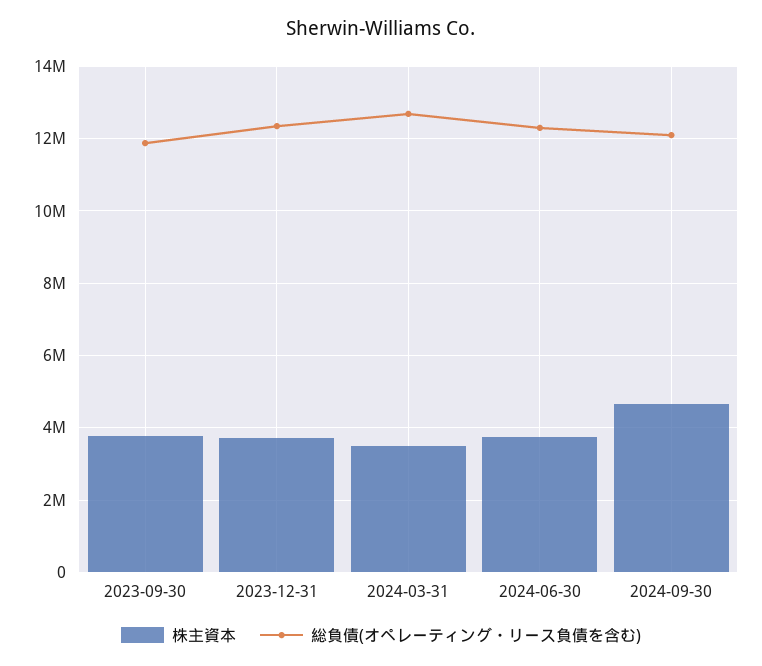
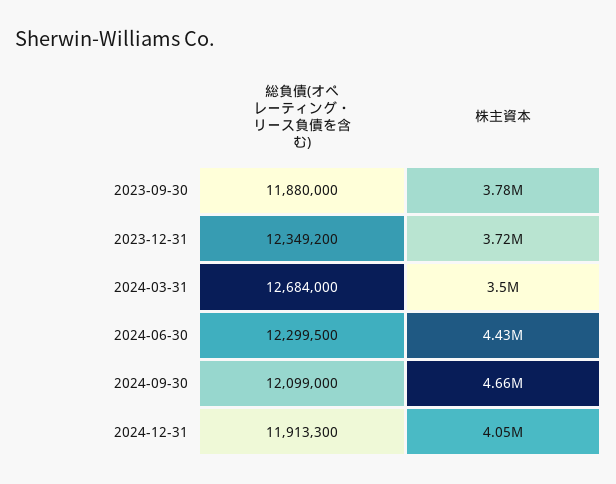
株主資本, 2024-06-30: 3800000 -> 4430000
総負債(オペレーティング・リース負債を含む), 2024-12-31: none -> 11913300
株主資本, 2024-12-31: none -> 4050000

